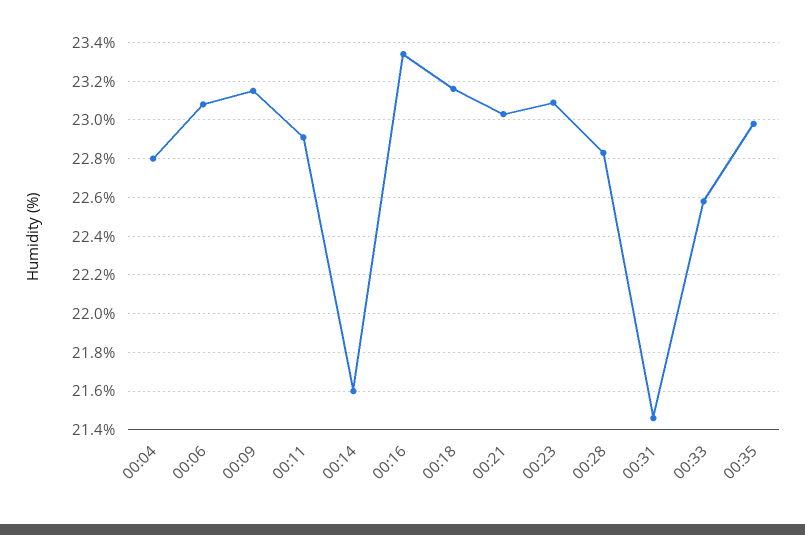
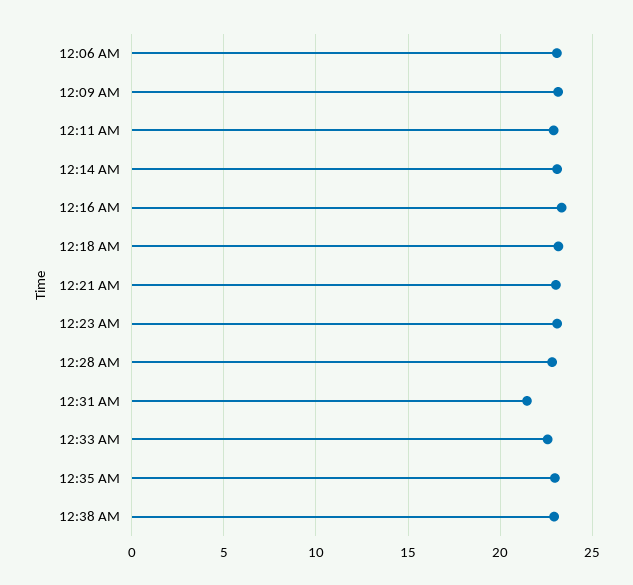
00:04: 22.8 -> none
00:14: 21.6 -> 23
12:38 AM: none -> 23

